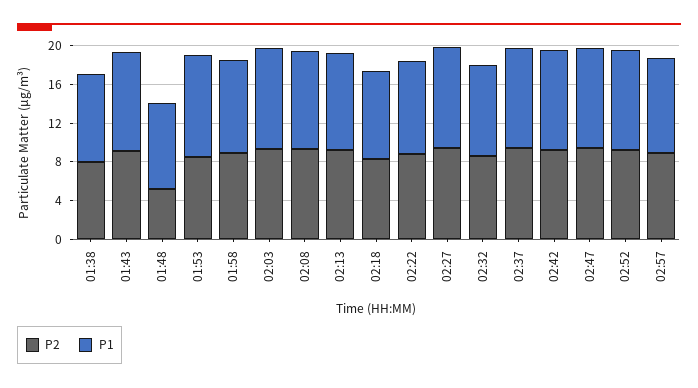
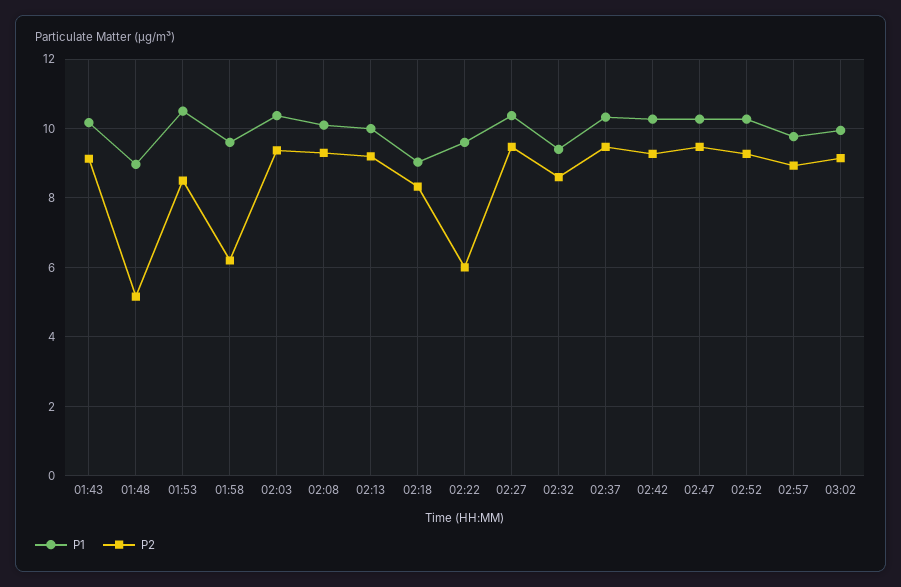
P2, 01:38: 8 -> none
P1, 01:38: 9 -> none
P2, 01:58: 9 -> 6.2
P2, 02:22: 9 -> 6
P1, 03:02: none -> 10
P2, 03:02: none -> 9.2

